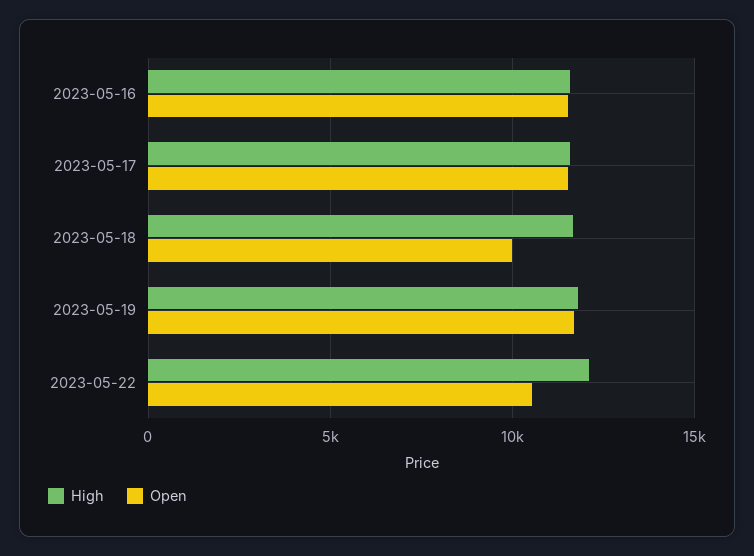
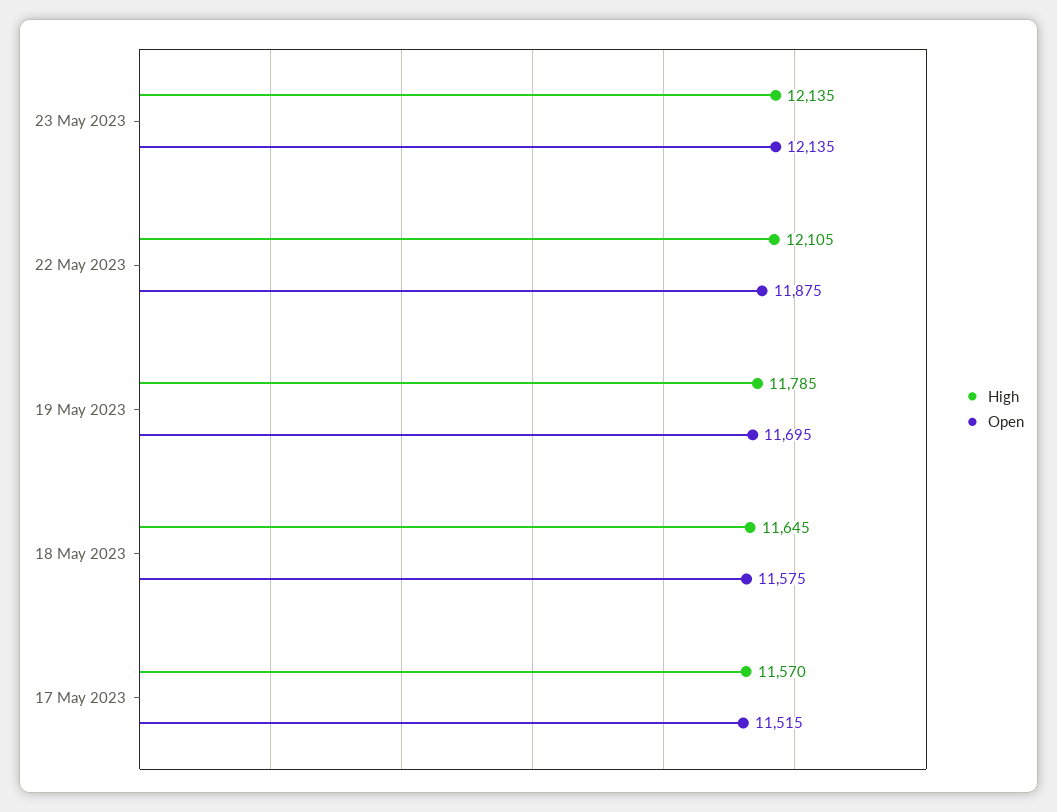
High, 2023-05-16: 11500 -> none
Open, 2023-05-16: 11500 -> none
Open, 2023-05-18: 10000 -> 11575
Open, 2023-05-22: 10500 -> 11875
High, 23 May 2023: none -> 12135
Open, 23 May 2023: none -> 12135

